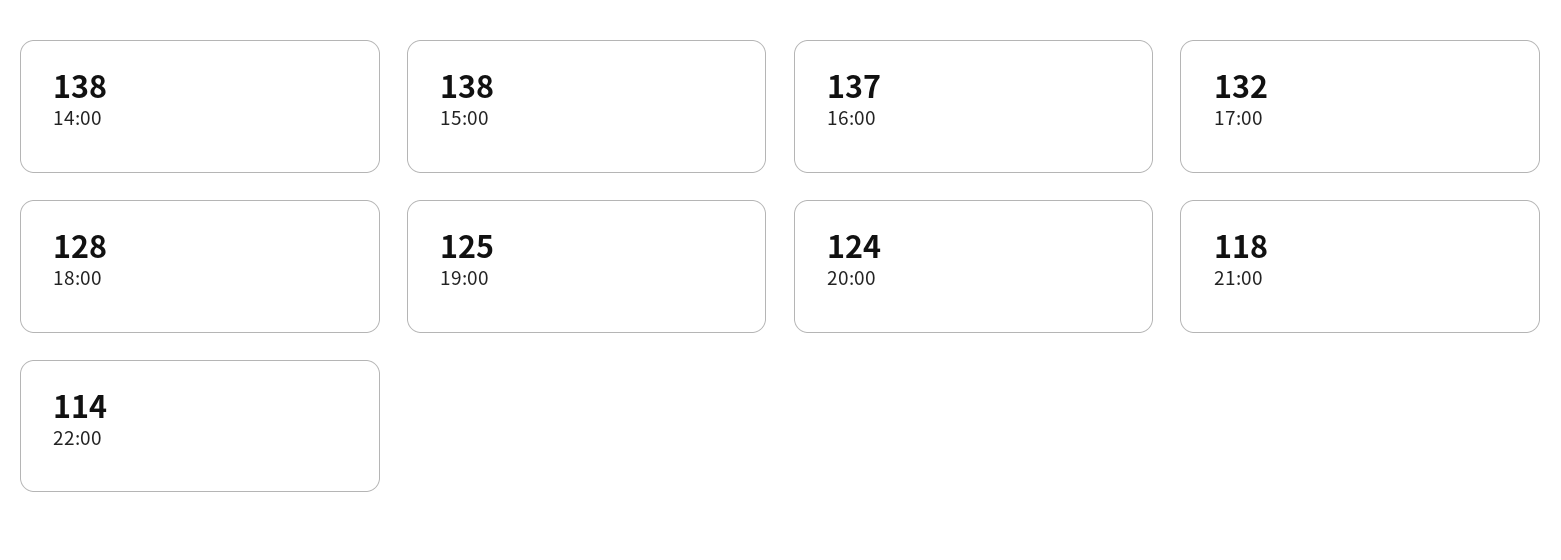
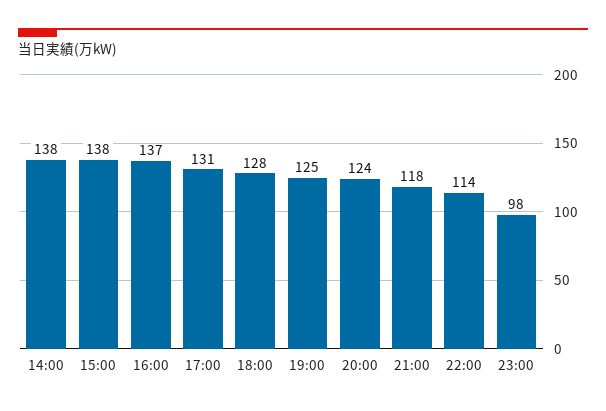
17:00: 132 -> 131
23:00: none -> 98

